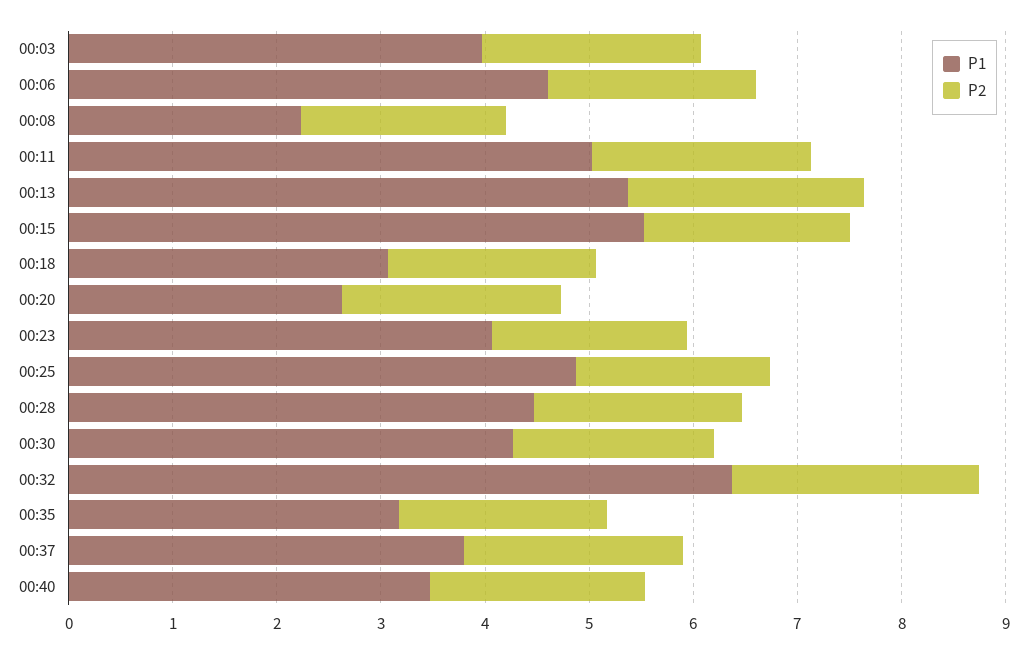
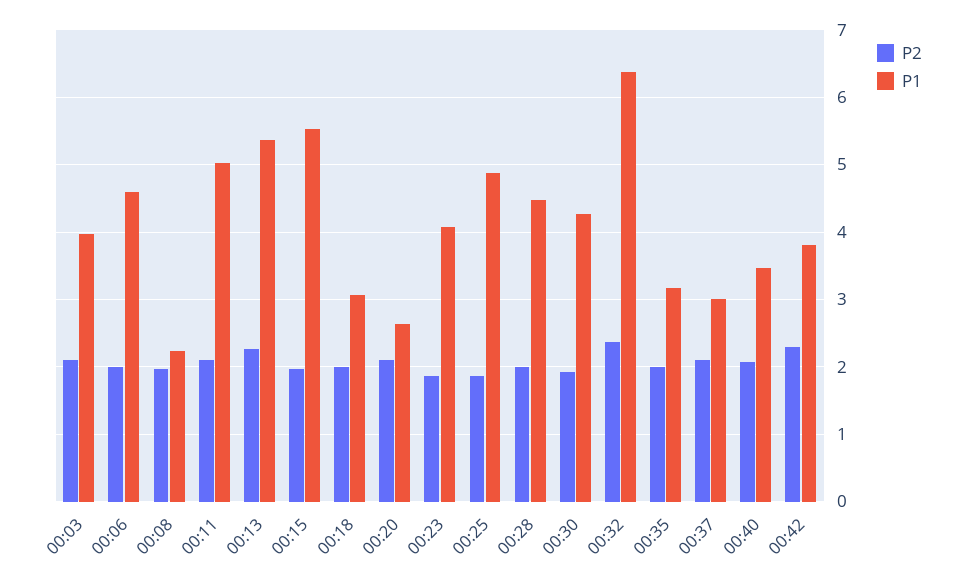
P1, 00:37: 3.8 -> 3
P2, 00:42: none -> 2.3
P1, 00:42: none -> 3.8

